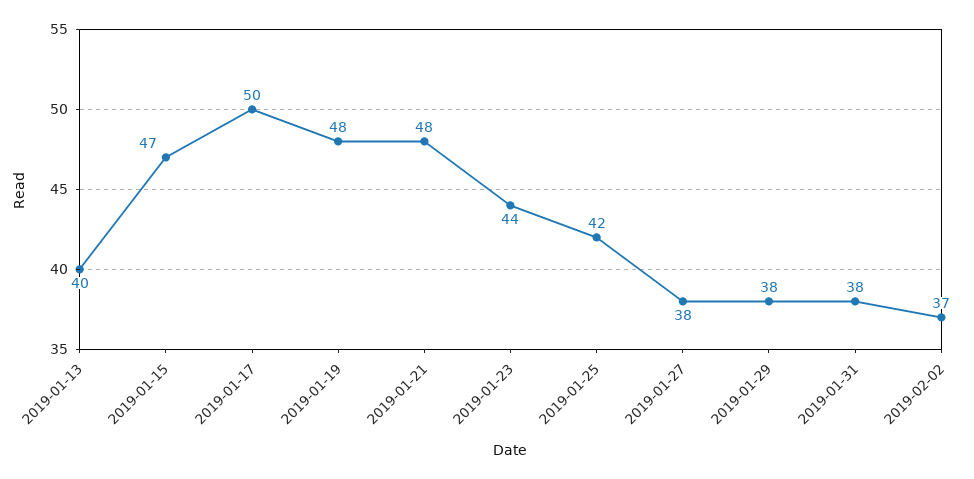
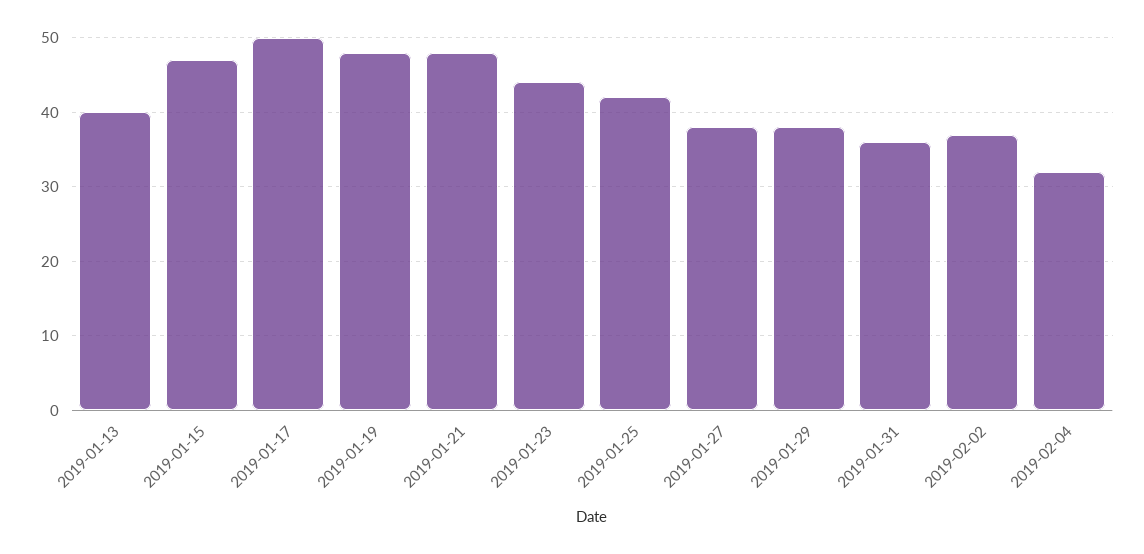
2019-01-31: 38 -> 36
2019-02-04: none -> 32

